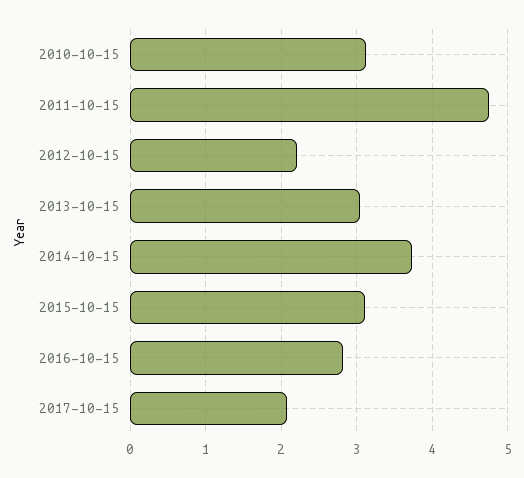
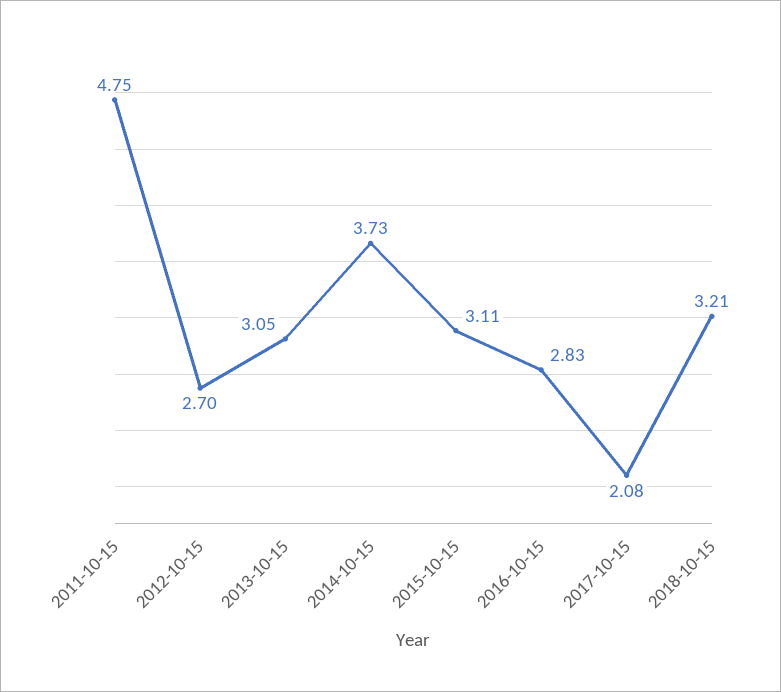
2010-10-15: 3.1 -> none
2012-10-15: 2.2 -> 2.7
2018-10-15: none -> 3.21

